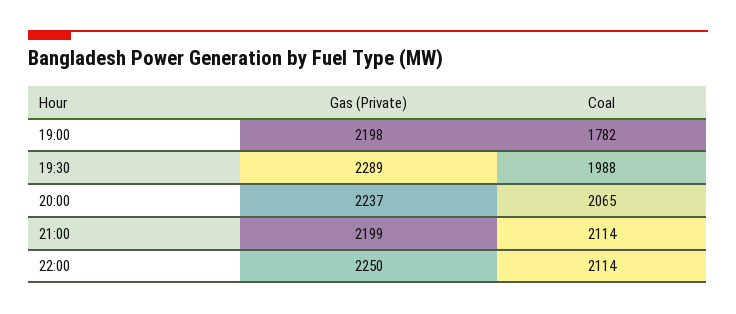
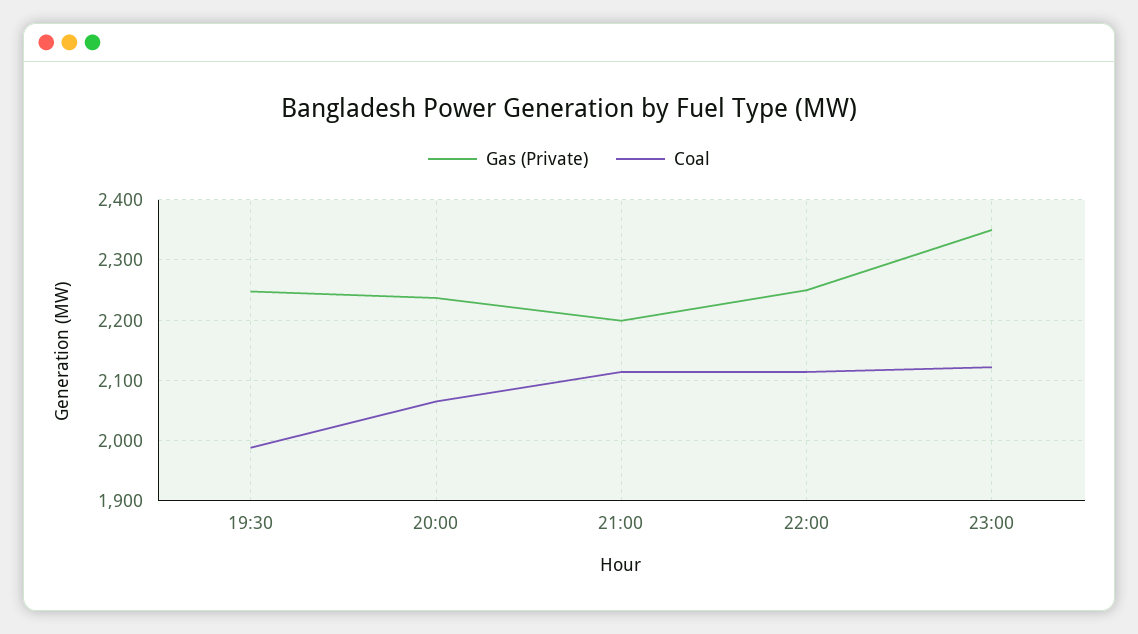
Gas (Private), 19:00: 2198 -> none
Coal, 19:00: 1782 -> none
Gas (Private), 19:30: 2289 -> 2250
Gas (Private), 23:00: none -> 2350
Coal, 23:00: none -> 2120

